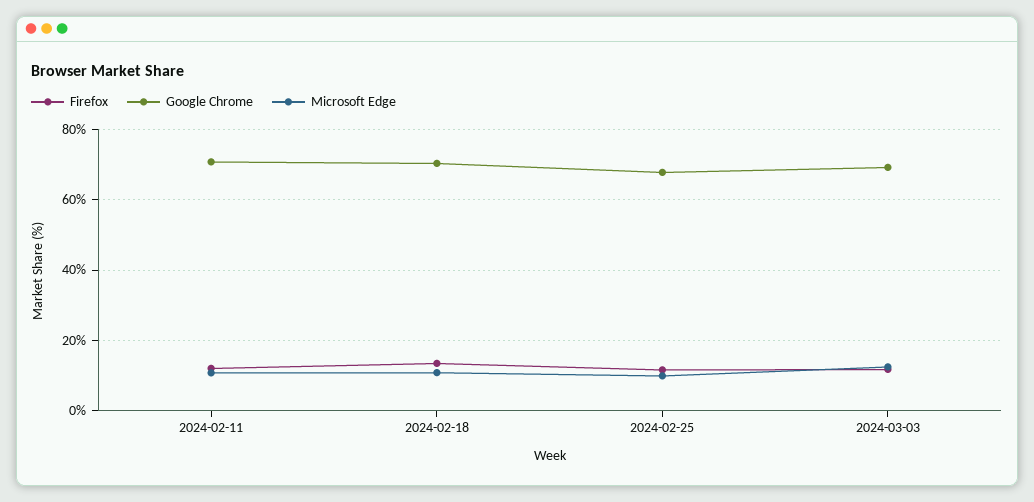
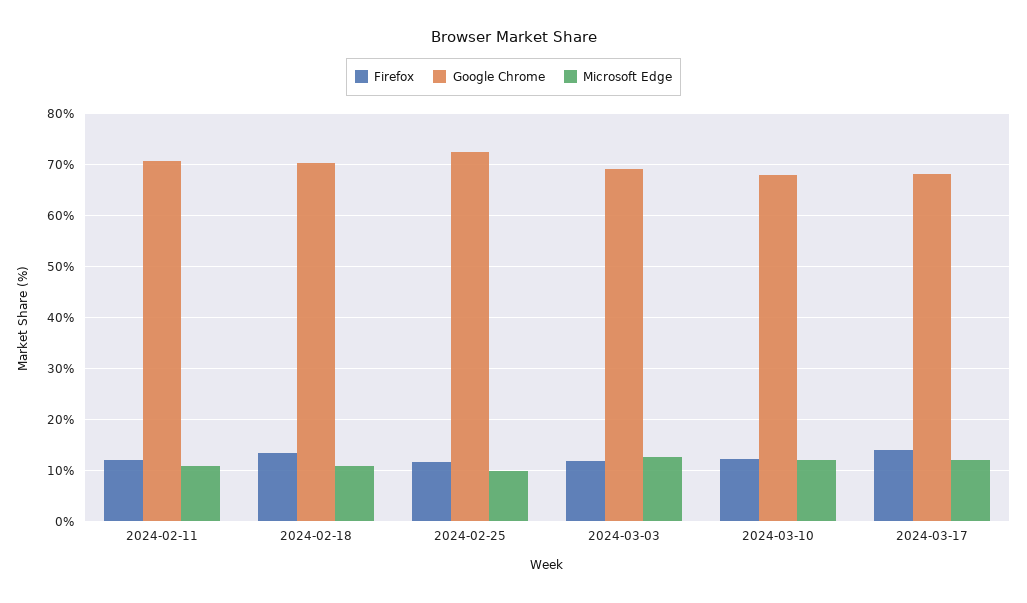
Google Chrome, 2024-02-25: 68 -> 72
Firefox, 2024-03-10: none -> 12
Google Chrome, 2024-03-10: none -> 68
Microsoft Edge, 2024-03-10: none -> 12
Firefox, 2024-03-17: none -> 14
Google Chrome, 2024-03-17: none -> 68
Microsoft Edge, 2024-03-17: none -> 12

